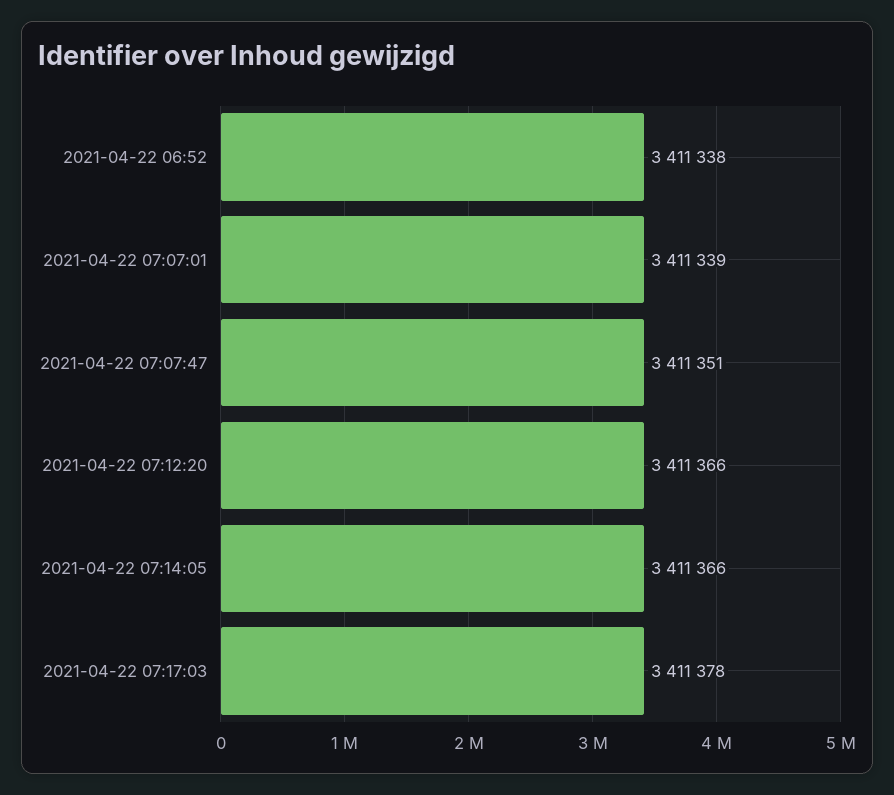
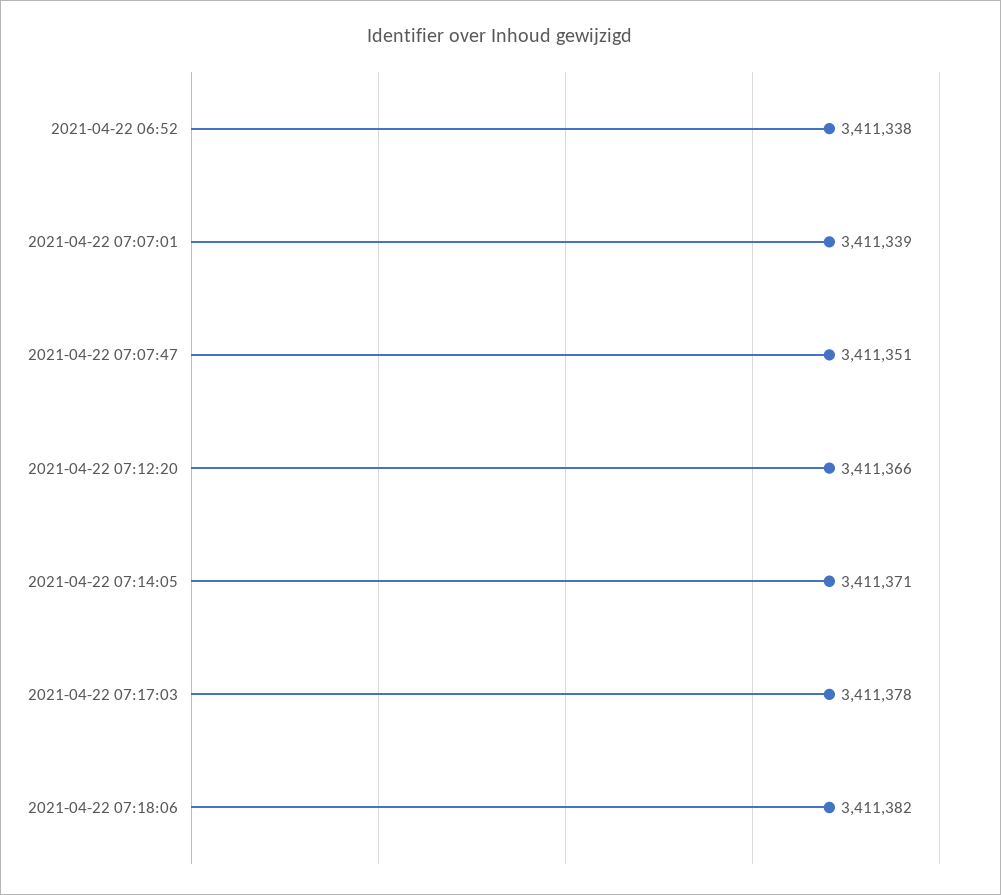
2021-04-22 07:14:05: 3411366 -> 3411371
2021-04-22 07:18:06: none -> 3411382

